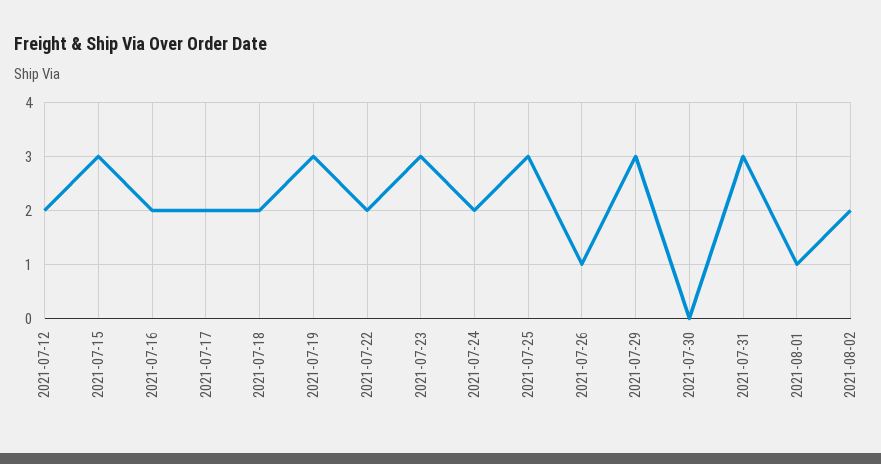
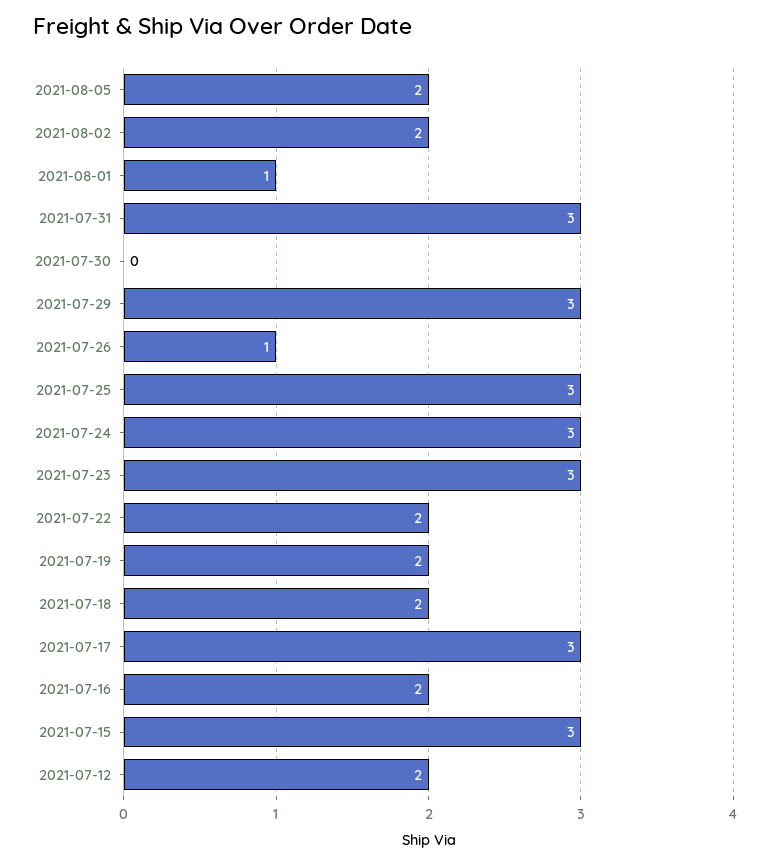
2021-07-17: 2 -> 3
2021-07-19: 3 -> 2
2021-07-24: 2 -> 3
2021-08-05: none -> 2

